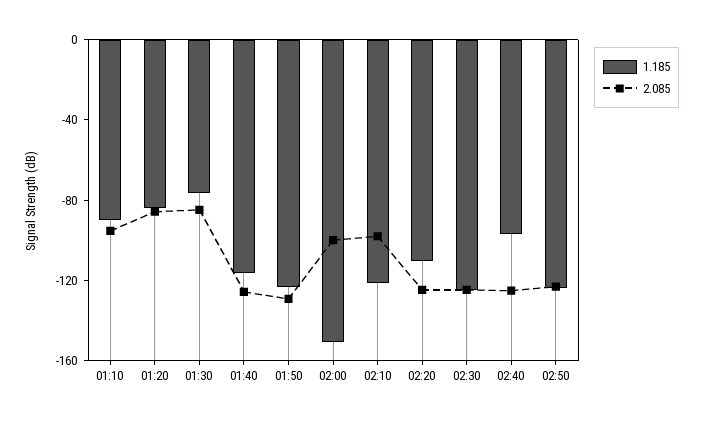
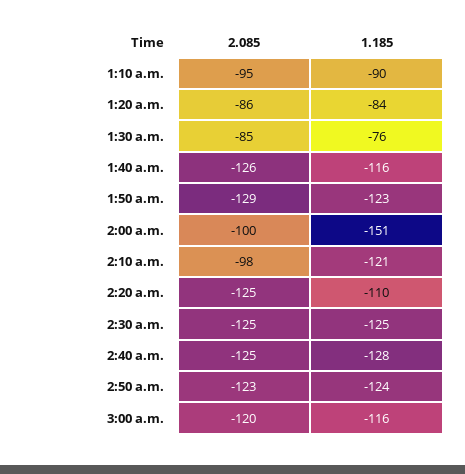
1.185, 02:40: -100 -> -128
2.085, 3:00 a.m.: none -> -120
1.185, 3:00 a.m.: none -> -116

